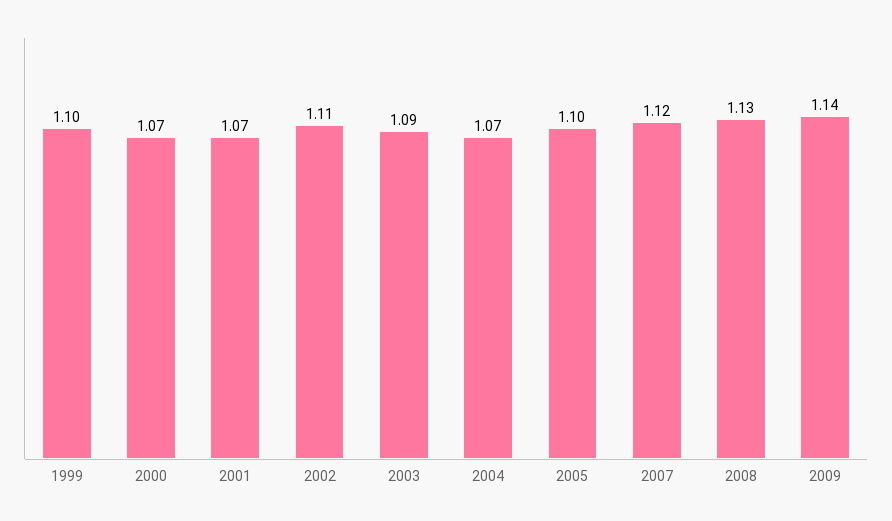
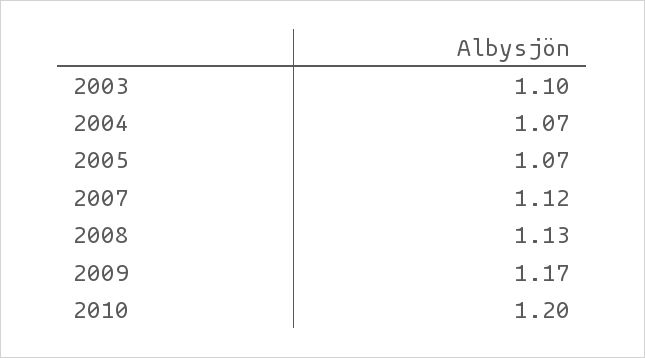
1999: 1.1 -> none
2000: 1.07 -> none
2001: 1.07 -> none
2002: 1.11 -> none
2003: 1.09 -> 1.1
2005: 1.1 -> 1.07
2009: 1.14 -> 1.17
2010: none -> 1.2

